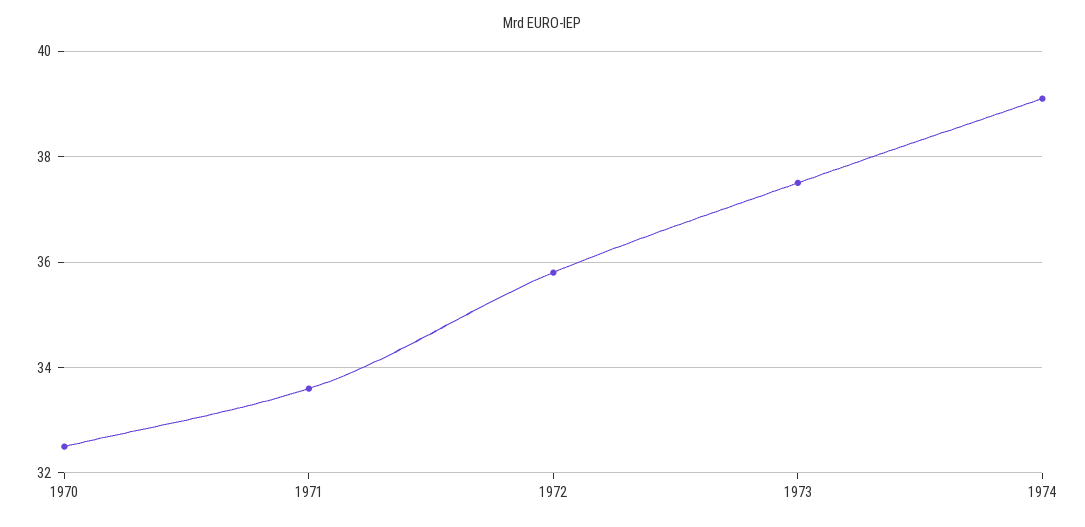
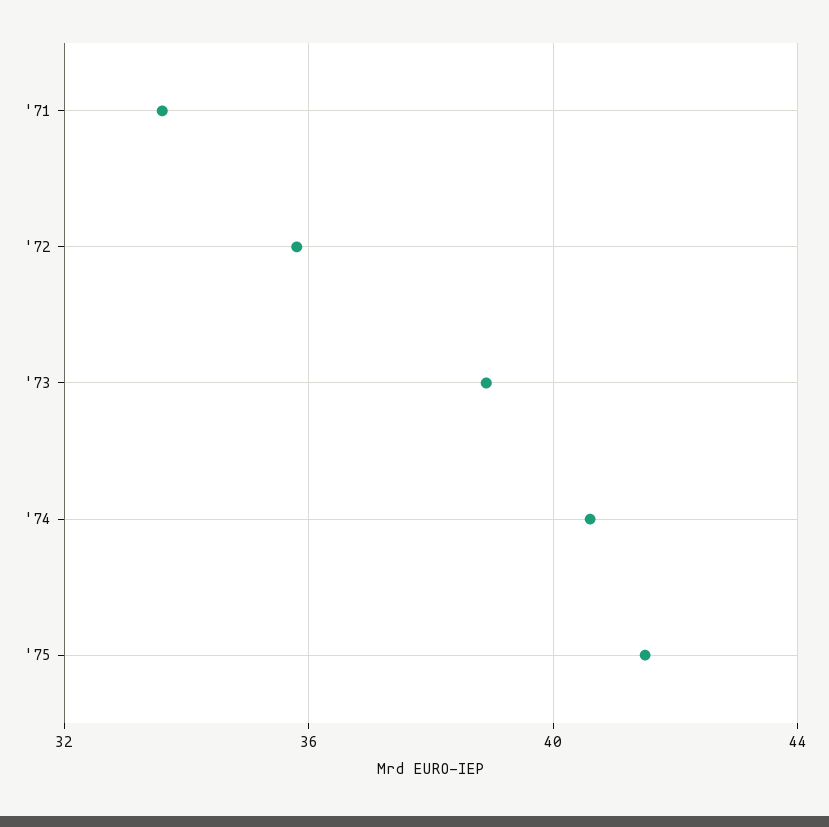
1970: 32.5 -> none
1973: 37.5 -> 39
1974: 39 -> 40.5
'75: none -> 41.5

